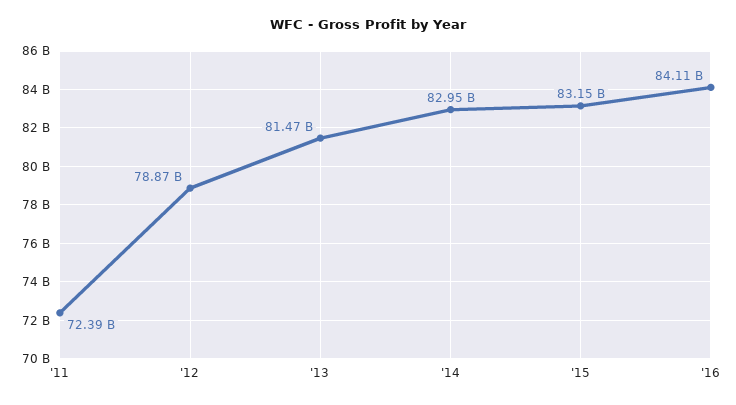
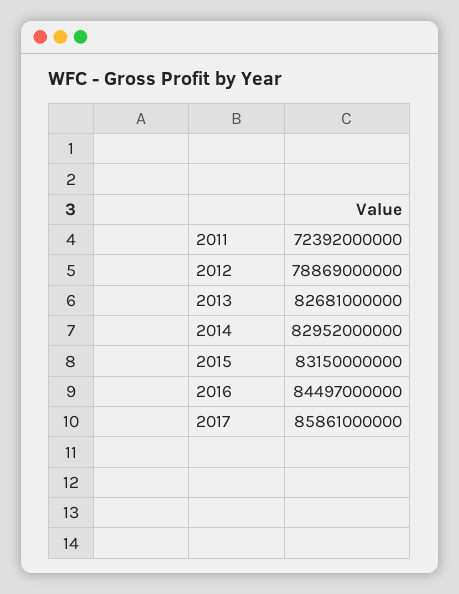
'13: 81470000000 -> 82681000000
'16: 84110000000 -> 84497000000
2017: none -> 85861000000

